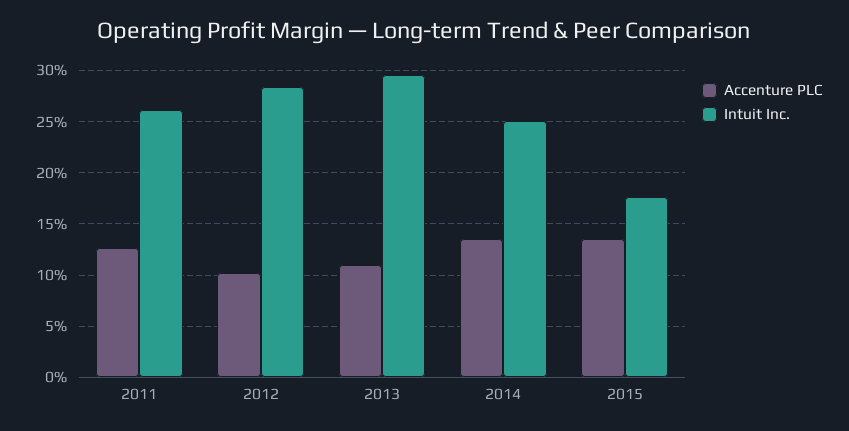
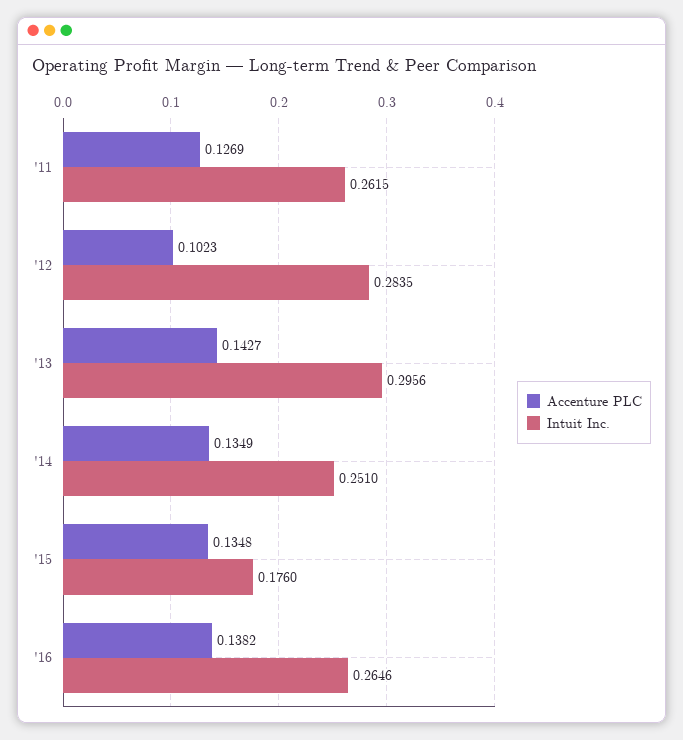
Accenture PLC, 2013: 0.11 -> 0.1427
Accenture PLC, '16: none -> 0.1382
Intuit Inc., '16: none -> 0.2646

